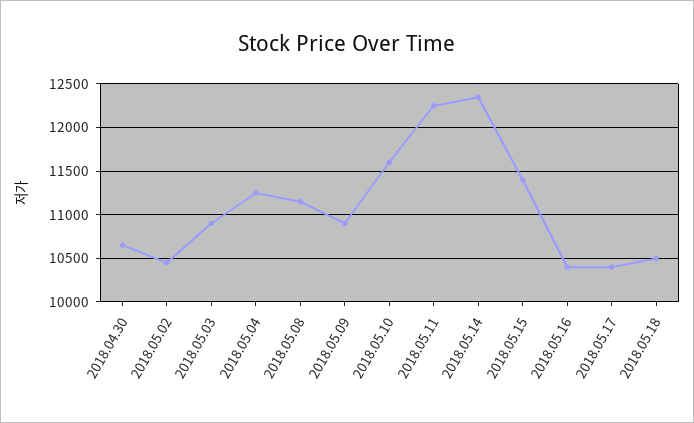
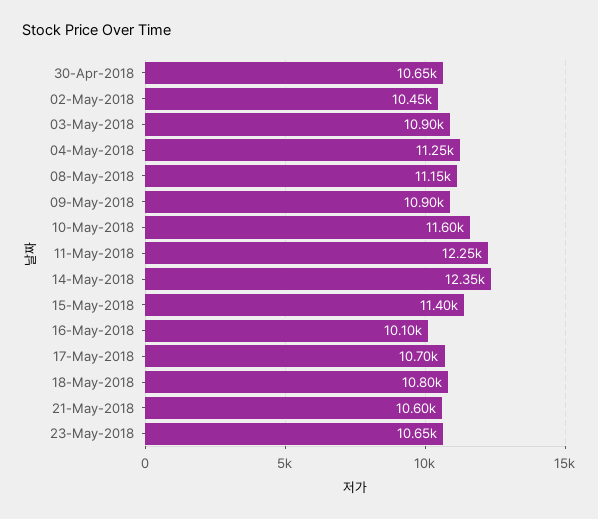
2018.05.16: 10400 -> 10100
2018.05.17: 10400 -> 10700
2018.05.18: 10500 -> 10800
21-May-2018: none -> 10600
23-May-2018: none -> 10650

